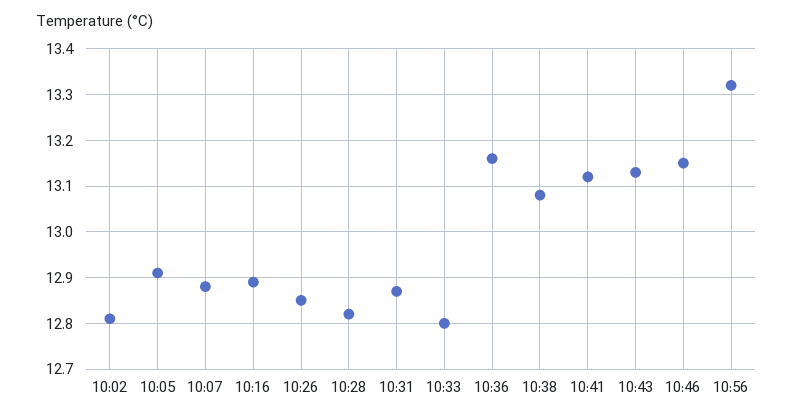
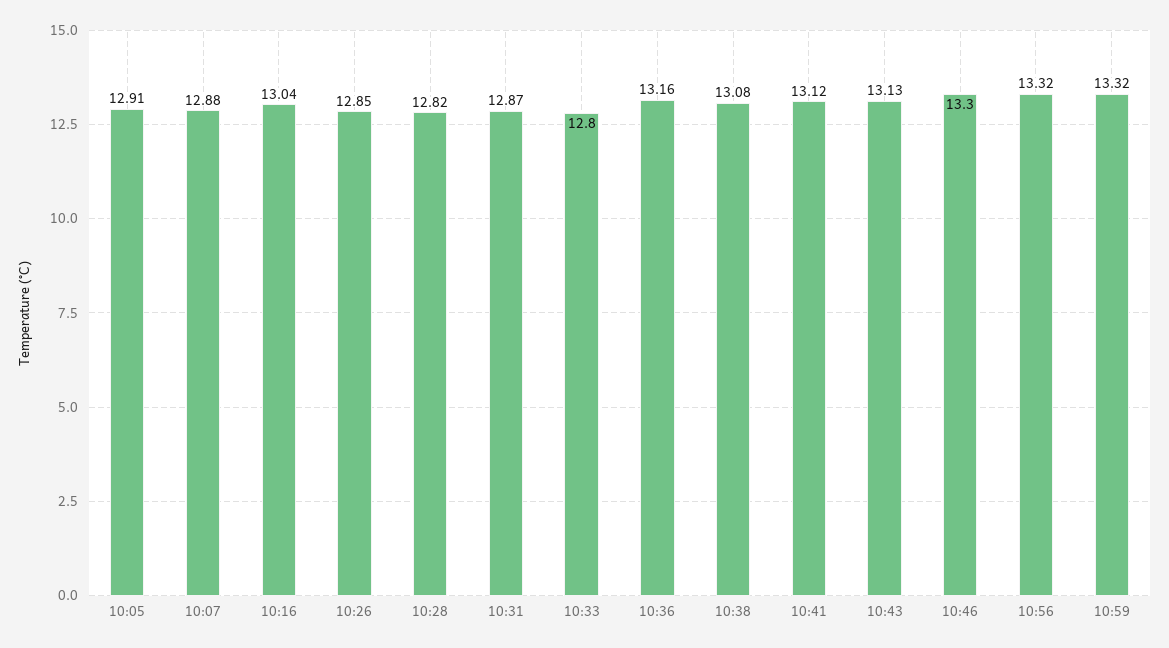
10:02: 12.8 -> none
10:16: 12.9 -> 13.04
10:46: 13.15 -> 13.3
10:59: none -> 13.32

